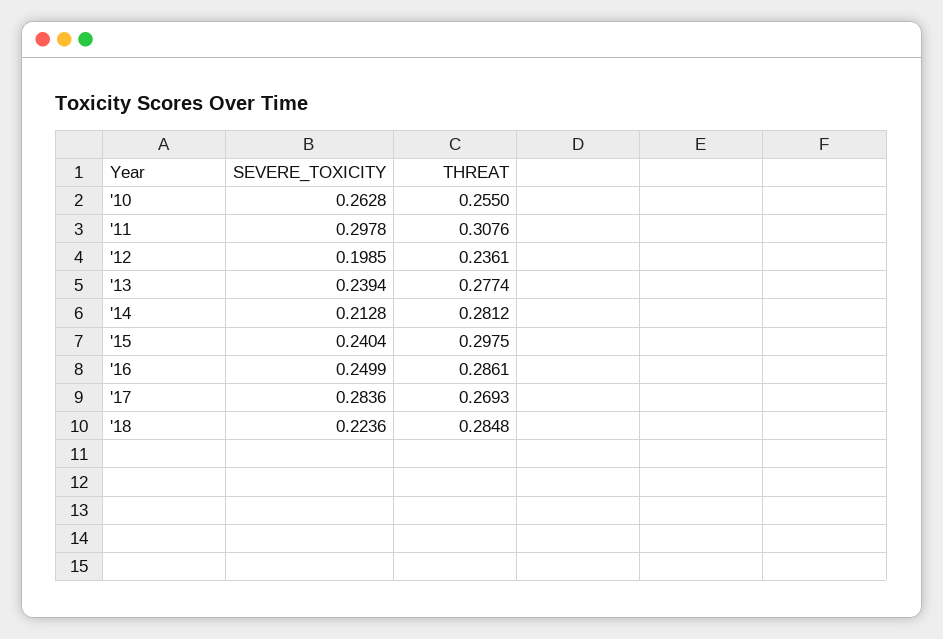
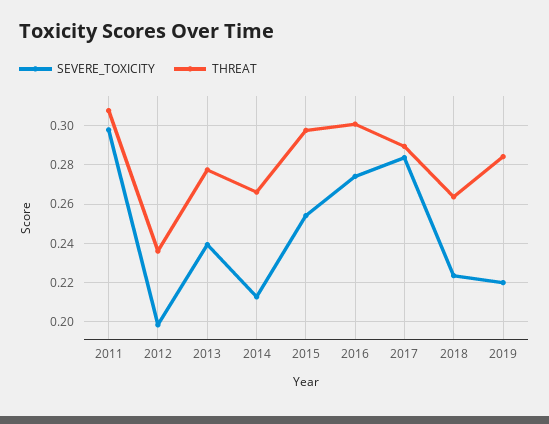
SEVERE_TOXICITY, '10: 0.2628 -> none
THREAT, '10: 0.255 -> none
THREAT, '14: 0.2812 -> 0.265
SEVERE_TOXICITY, '15: 0.2404 -> 0.255
SEVERE_TOXICITY, '16: 0.2499 -> 0.275
THREAT, '16: 0.2861 -> 0.3
THREAT, '17: 0.2693 -> 0.29
THREAT, '18: 0.2848 -> 0.265
SEVERE_TOXICITY, 2019: none -> 0.22
THREAT, 2019: none -> 0.285

